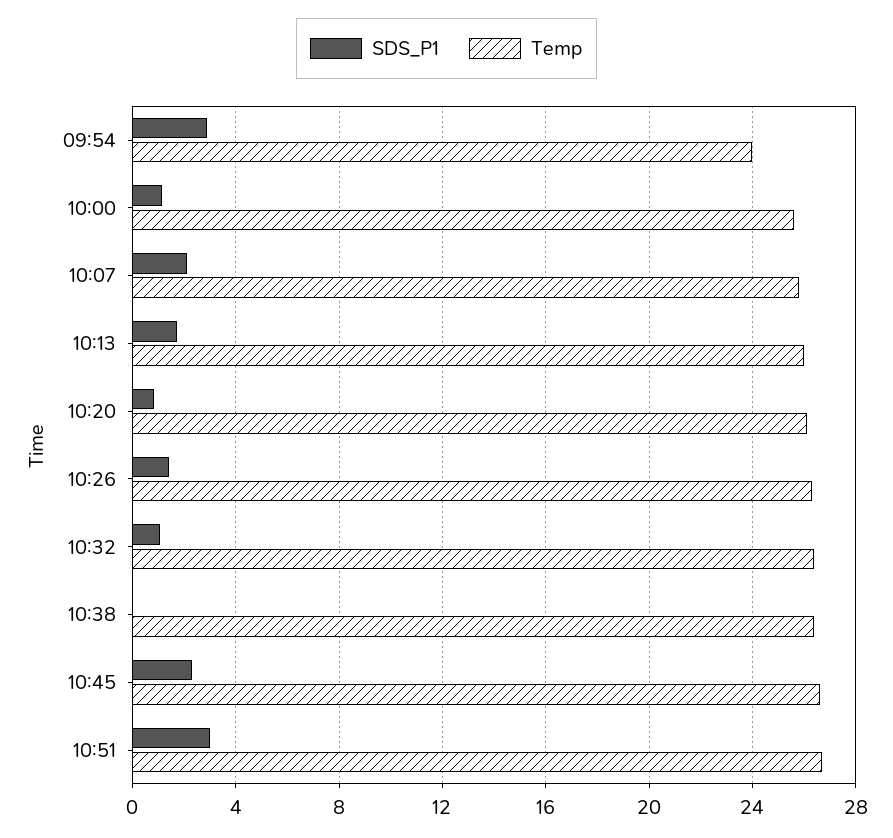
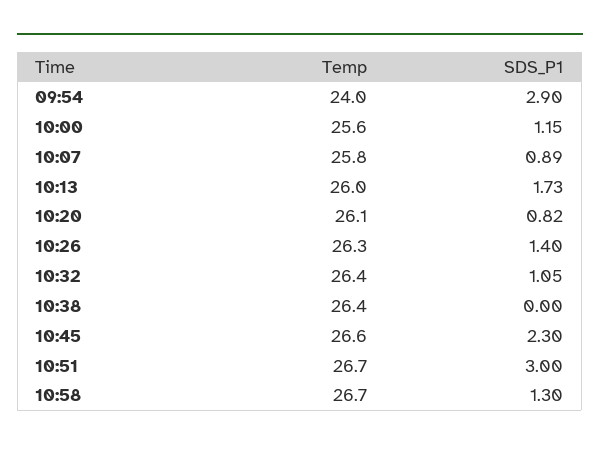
SDS_P1, 10:07: 2 -> 0.89
Temp, 10:58: none -> 26.7
SDS_P1, 10:58: none -> 1.3

